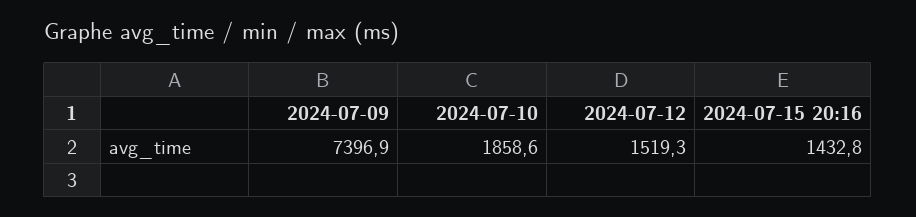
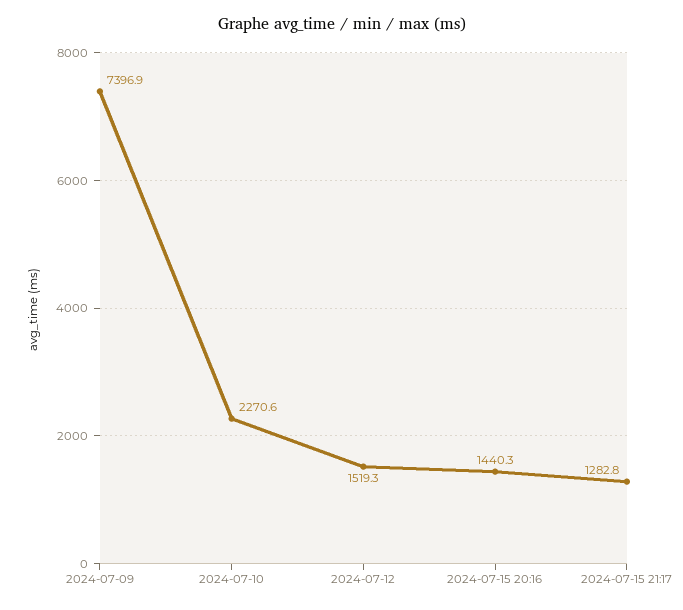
2024-07-10: 1858.6 -> 2270.6
2024-07-15 20:16: 1432.8 -> 1440.3
2024-07-15 21:17: none -> 1282.8

